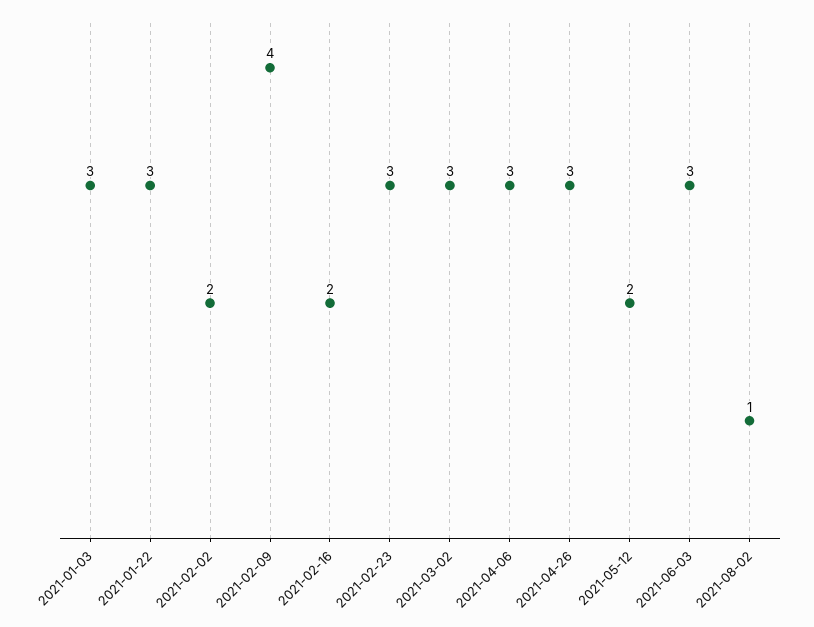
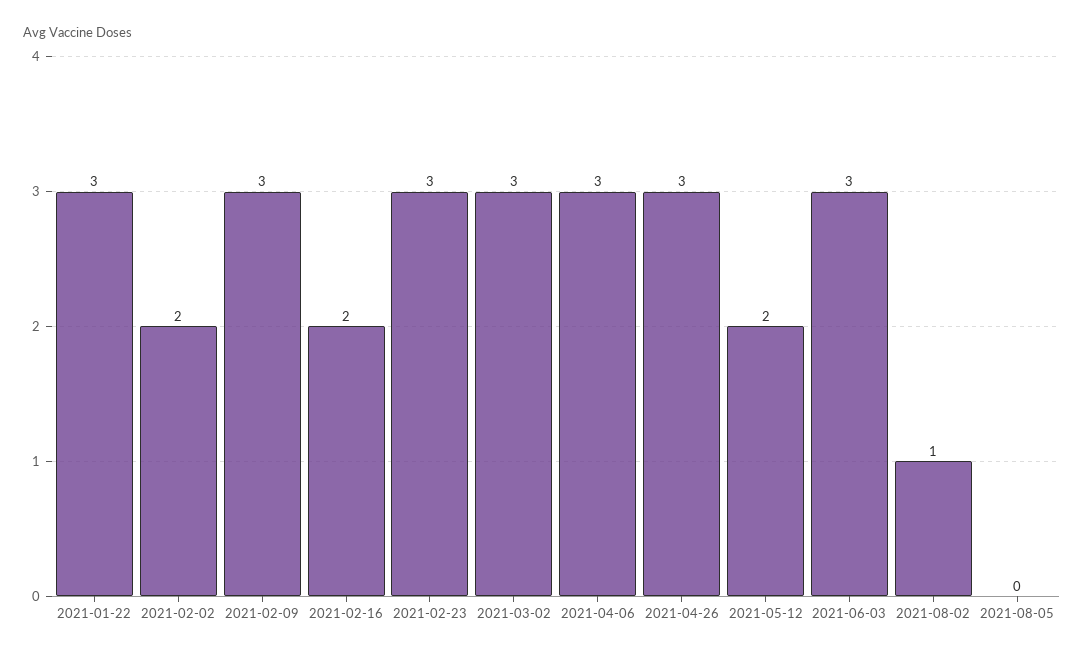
2021-01-03: 3 -> none
2021-02-09: 4 -> 3
2021-08-05: none -> 0

